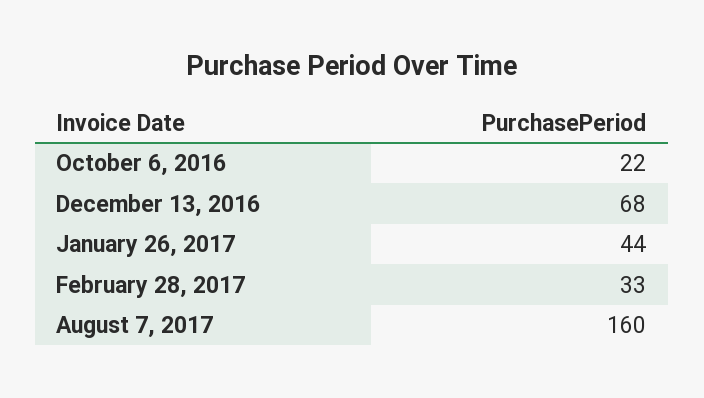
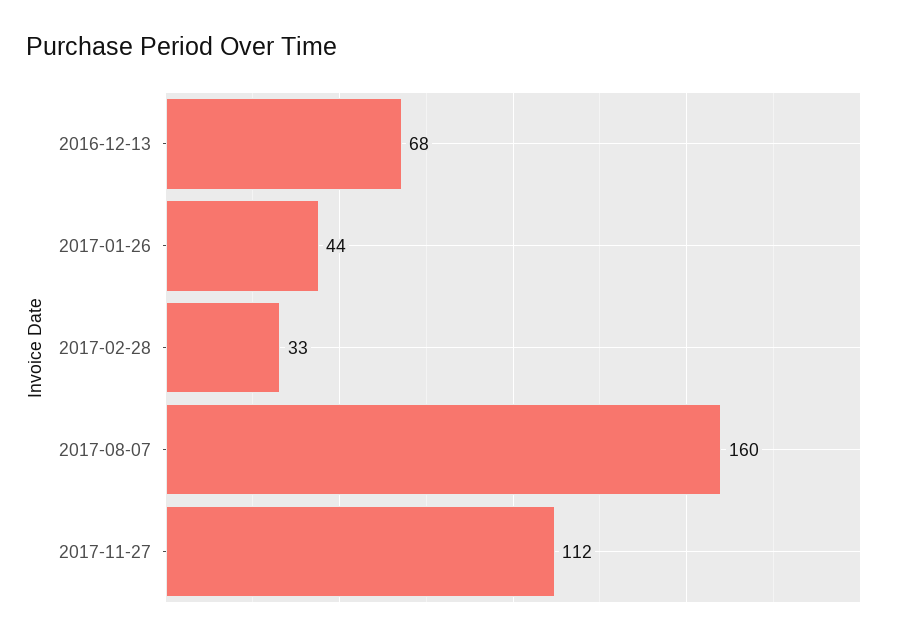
October 6, 2016: 22 -> none
2017-11-27: none -> 112

